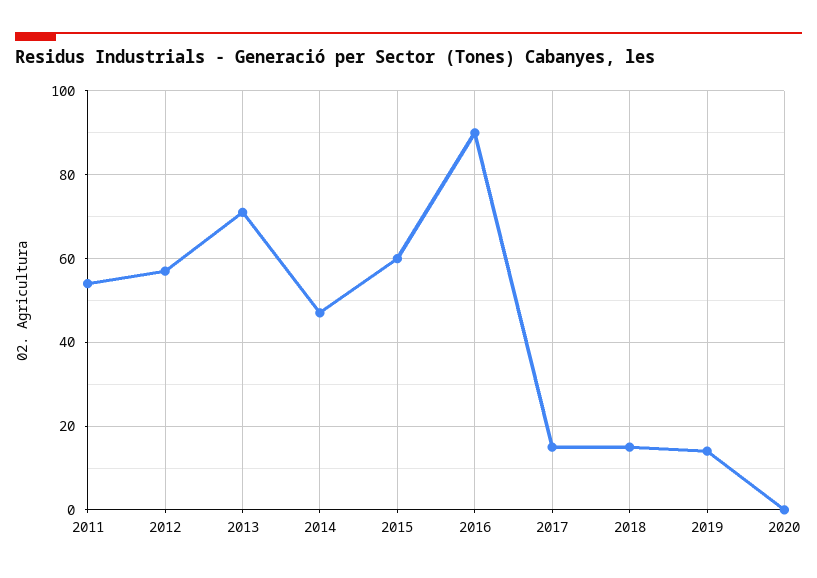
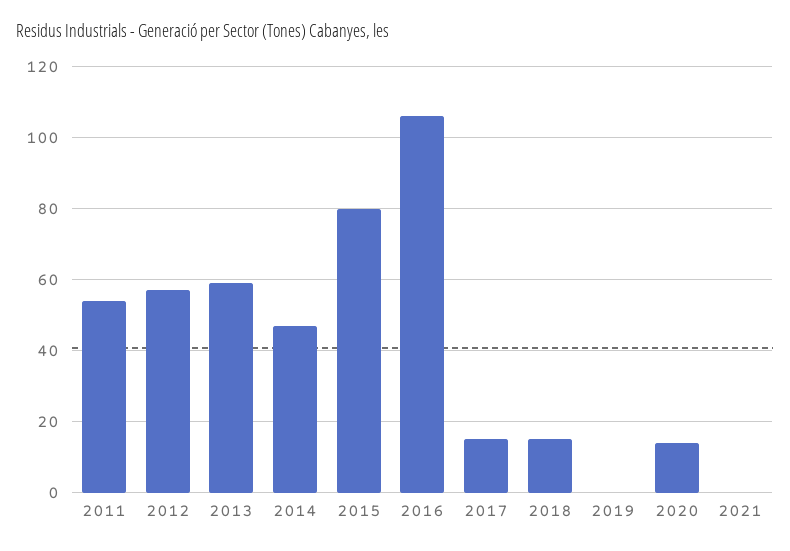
2013: 70 -> 60
2015: 60 -> 80
2016: 90 -> 105
2019: 15 -> 0
2020: 0 -> 15
2021: none -> 0

